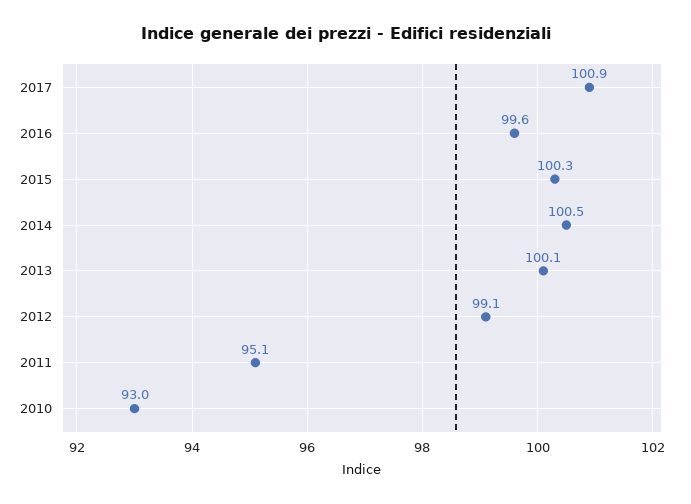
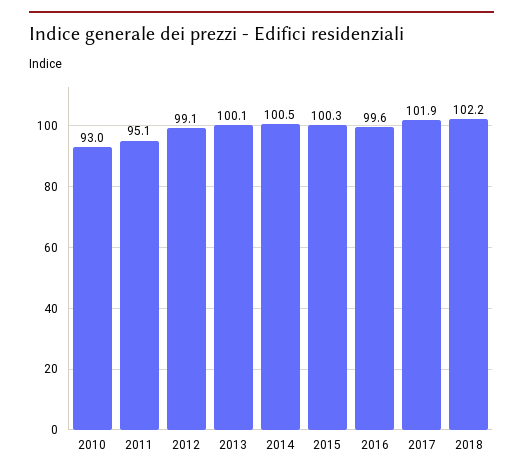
2017: 100.9 -> 101.9
2018: none -> 102.2

